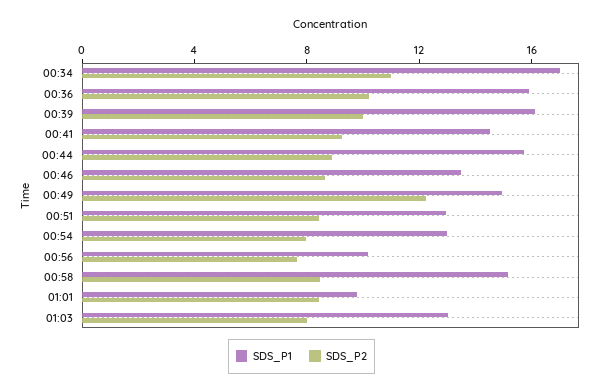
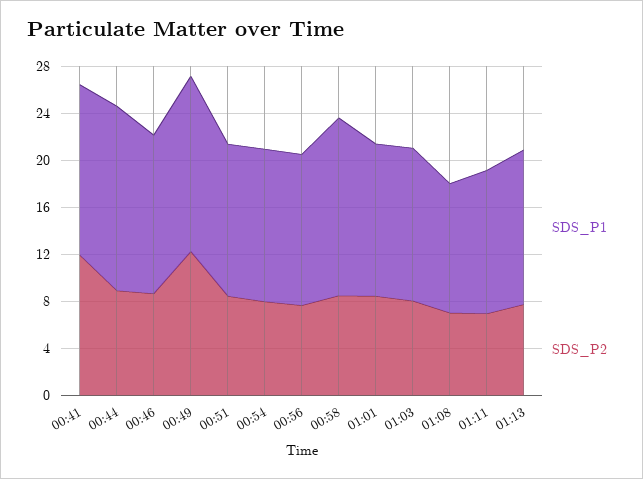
SDS_P1, 00:34: 17 -> none
SDS_P2, 00:34: 11 -> none
SDS_P1, 00:36: 16 -> none
SDS_P2, 00:36: 10 -> none
SDS_P1, 00:39: 16 -> none
SDS_P2, 00:39: 10 -> none
SDS_P2, 00:41: 9 -> 12
SDS_P1, 00:56: 10 -> 13
SDS_P1, 01:01: 10 -> 13
SDS_P1, 01:08: none -> 11
SDS_P2, 01:08: none -> 7
SDS_P1, 01:11: none -> 12
SDS_P2, 01:11: none -> 7
SDS_P1, 01:13: none -> 13
SDS_P2, 01:13: none -> 8

